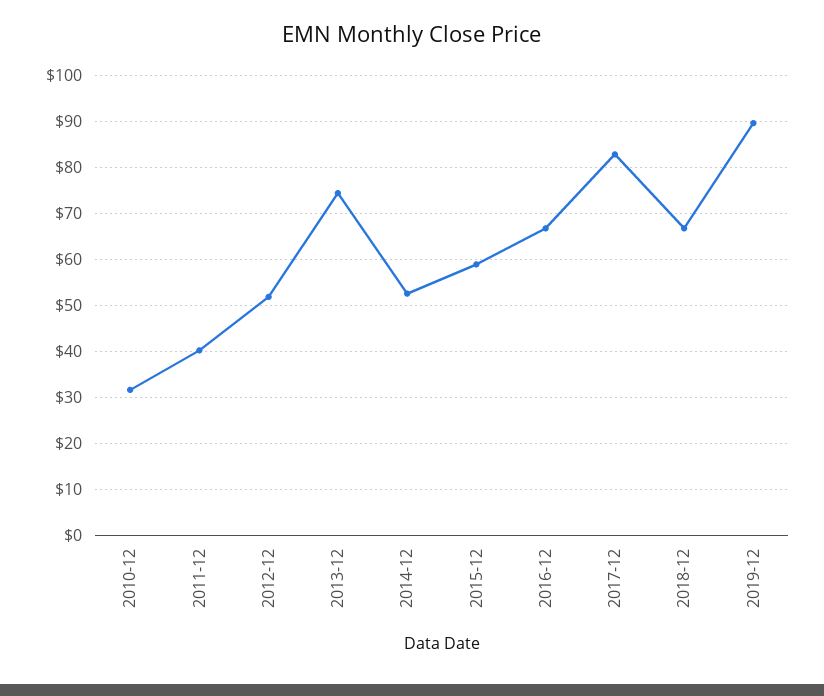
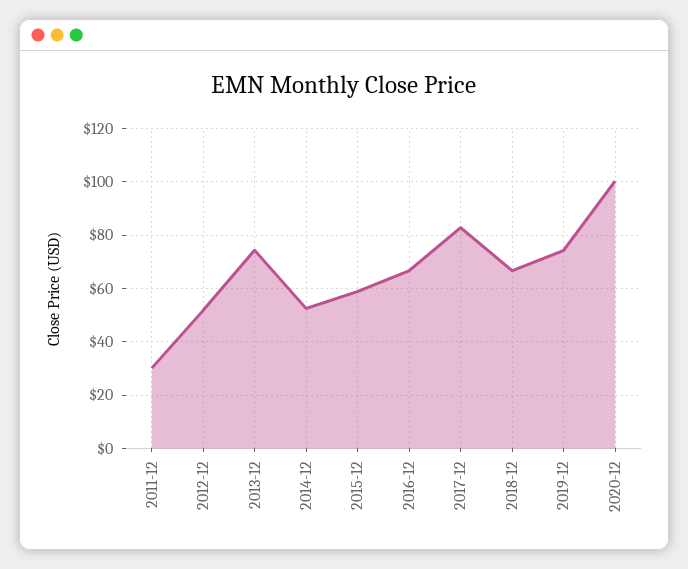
2010-12: 32 -> none
2011-12: 40 -> 30
2019-12: 90 -> 75
2020-12: none -> 100

